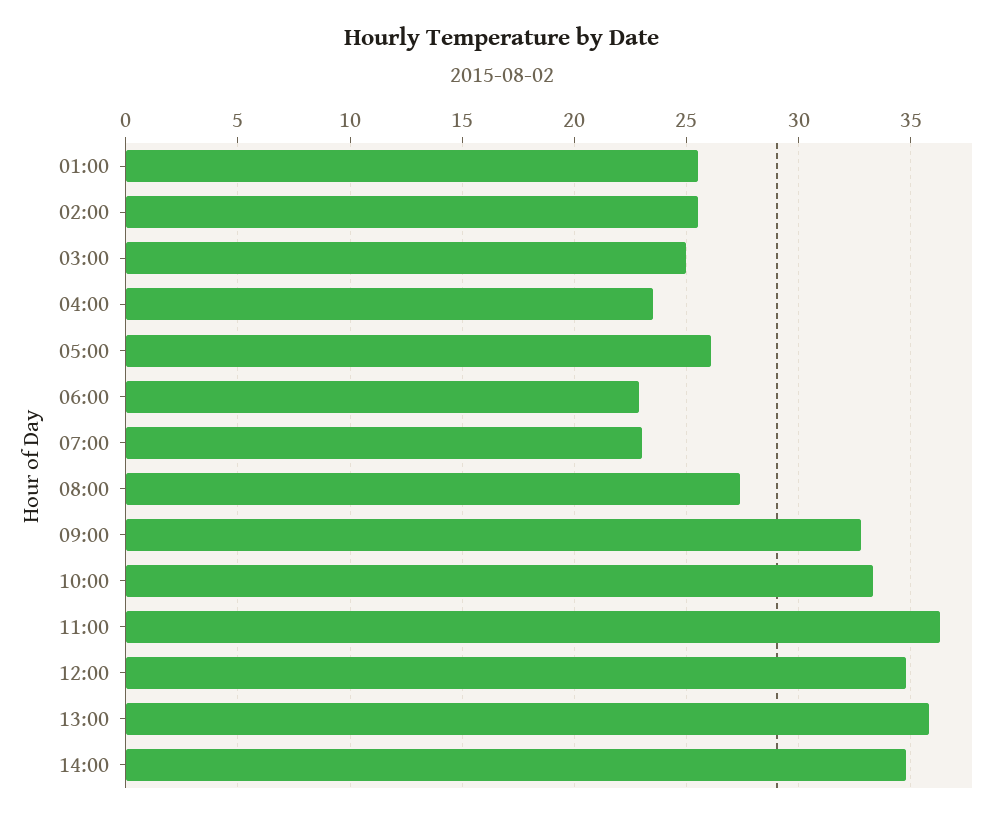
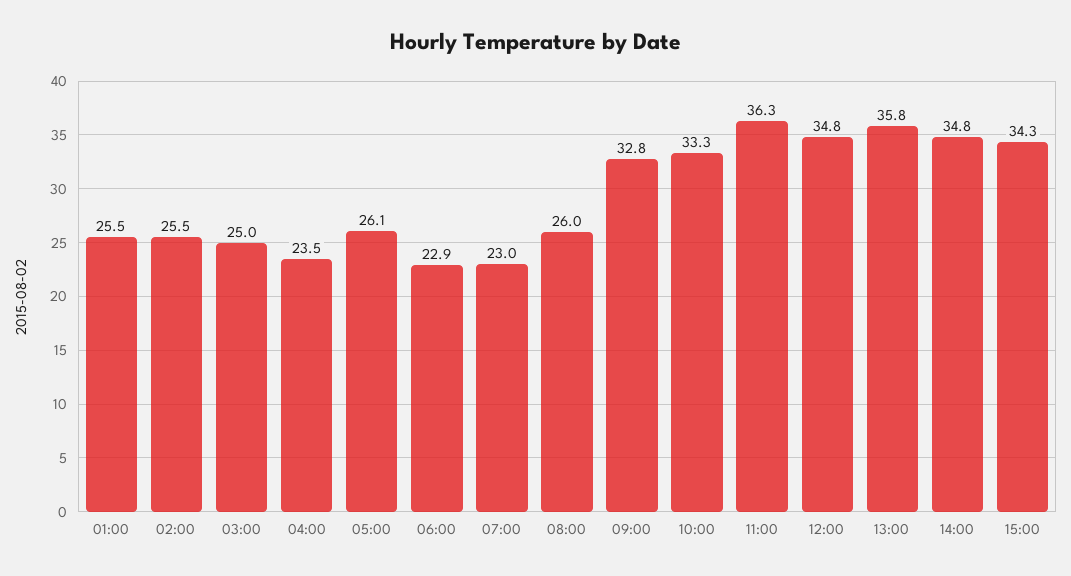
08:00: 27.5 -> 26
15:00: none -> 34.3

